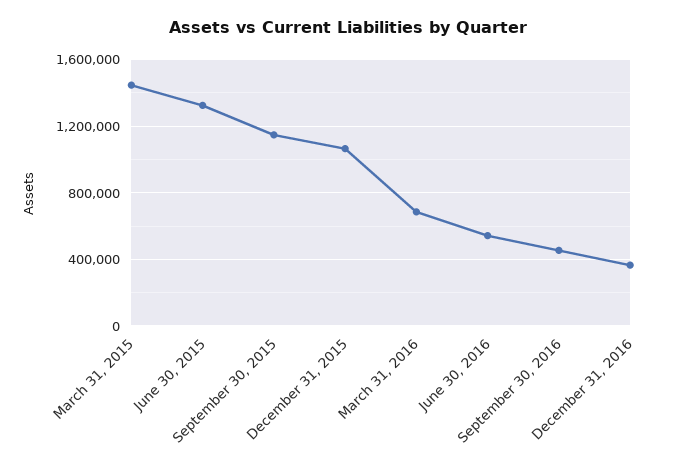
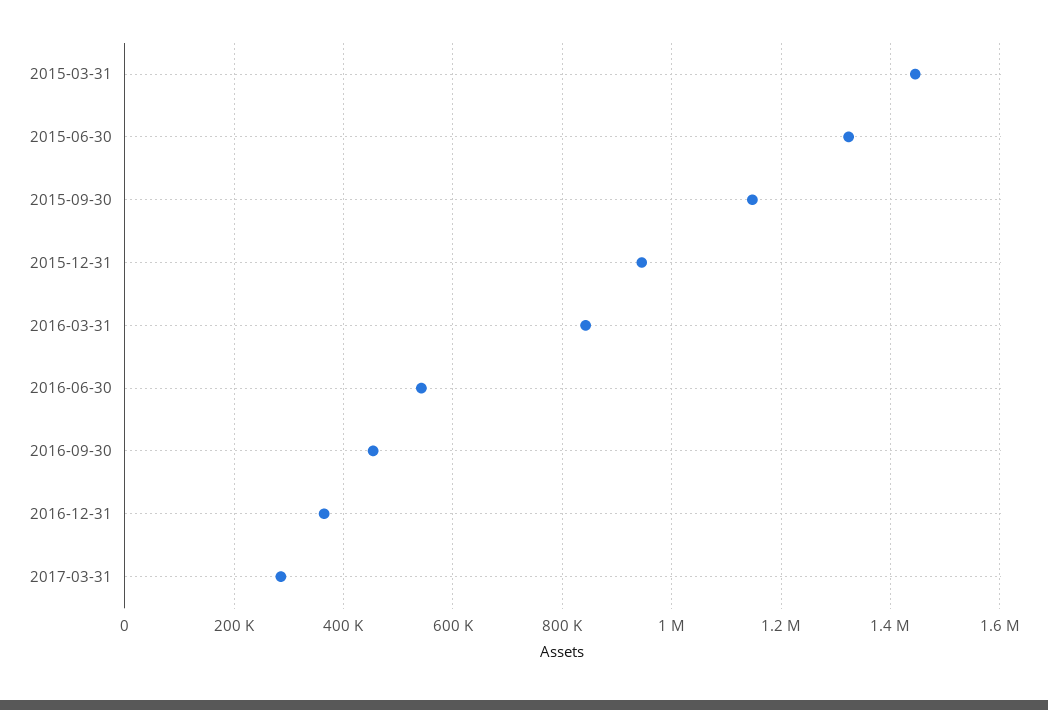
December 31, 2015: 1050000 -> 940000
March 31, 2016: 700000 -> 840000
2017-03-31: none -> 280000

